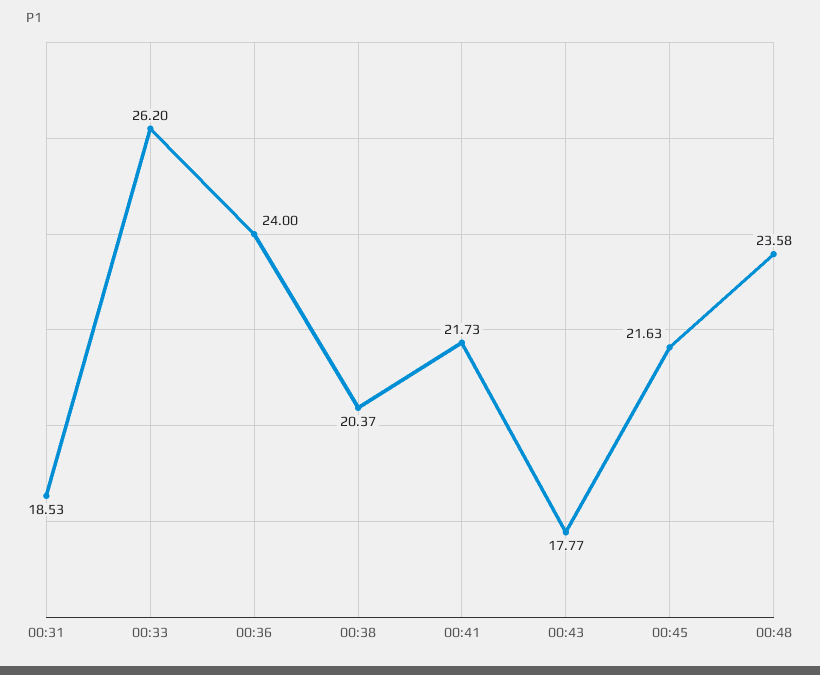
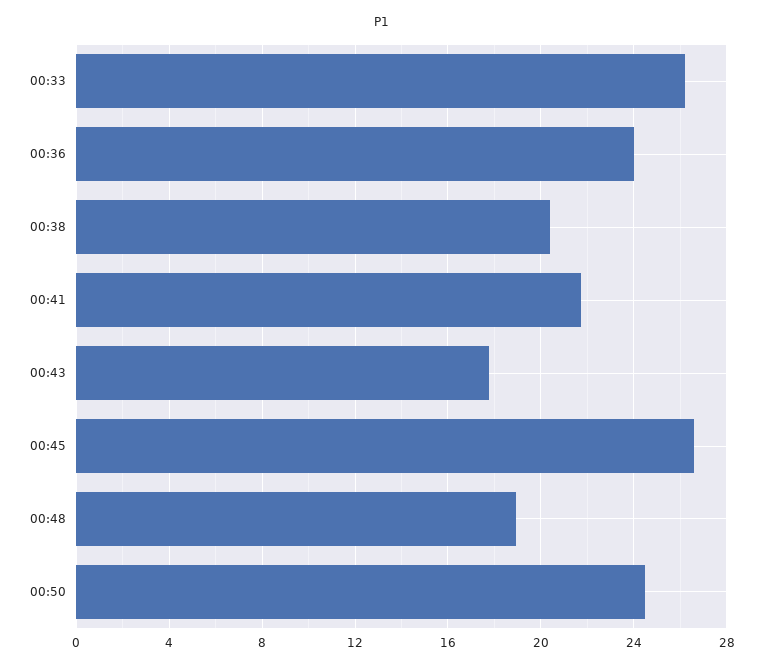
00:31: 18.53 -> none
00:45: 21.63 -> 26.5
00:48: 23.58 -> 19
00:50: none -> 24.5

